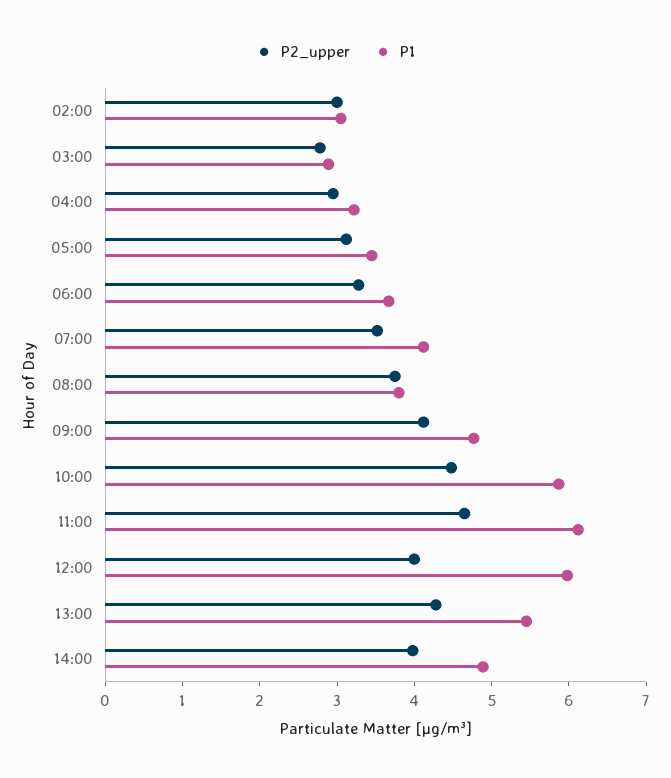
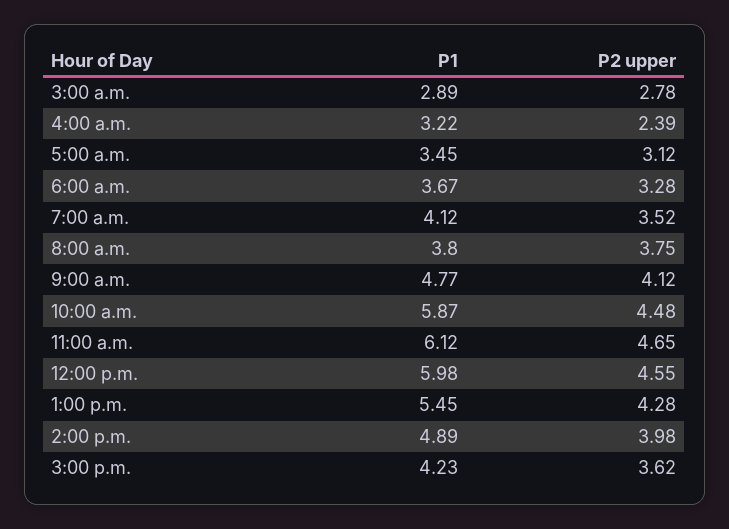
P2_upper, 02:00: 3 -> none
P1, 02:00: 3 -> none
P2_upper, 04:00: 3 -> 2.39
P2_upper, 12:00: 4 -> 4.55
P1, 3:00 p.m.: none -> 4.23
P2_upper, 3:00 p.m.: none -> 3.62

